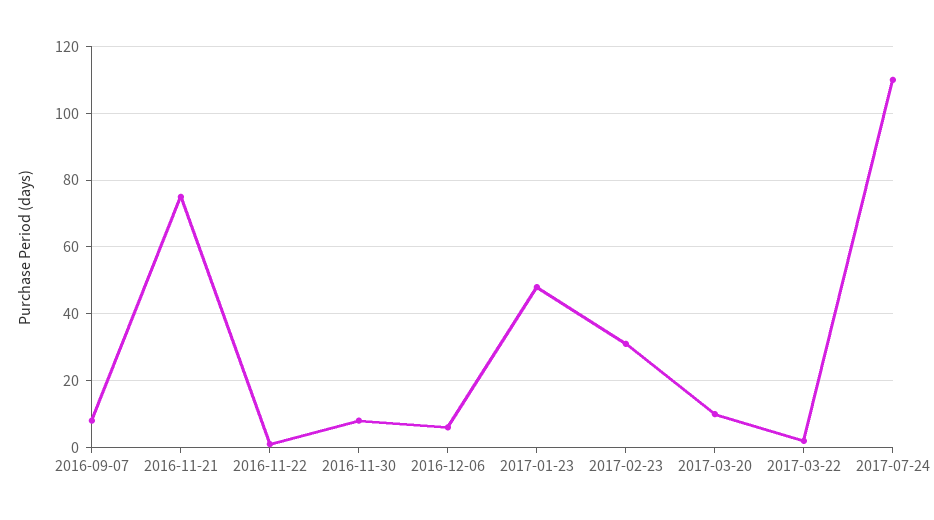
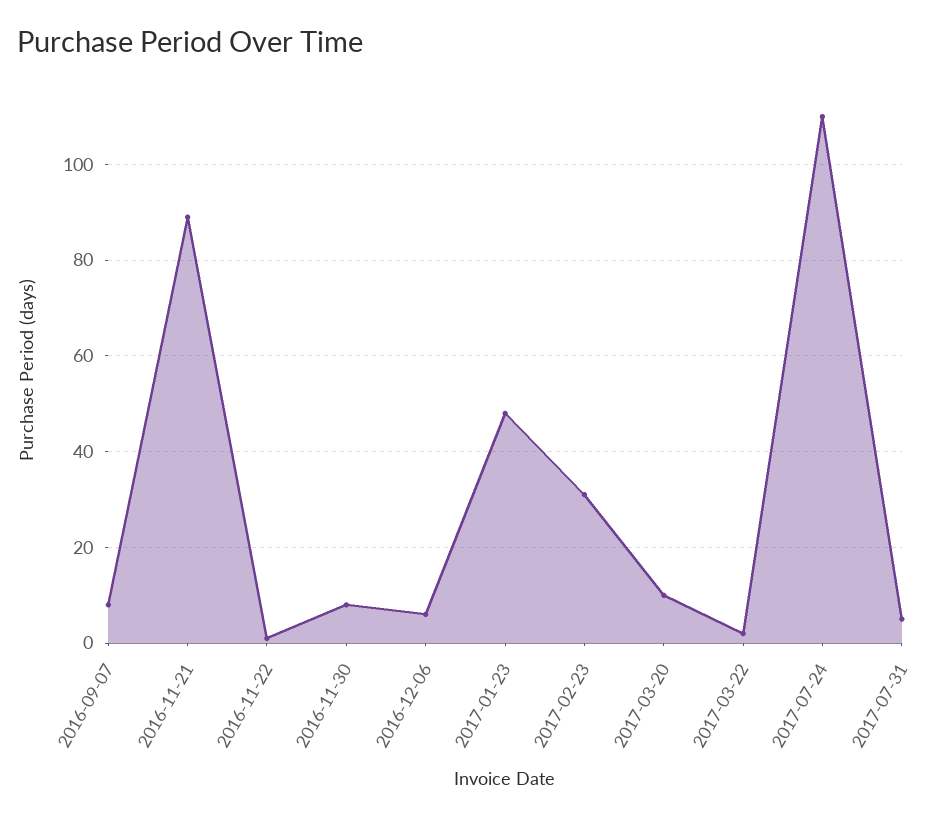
2016-11-21: 75 -> 90
2017-07-31: none -> 5

